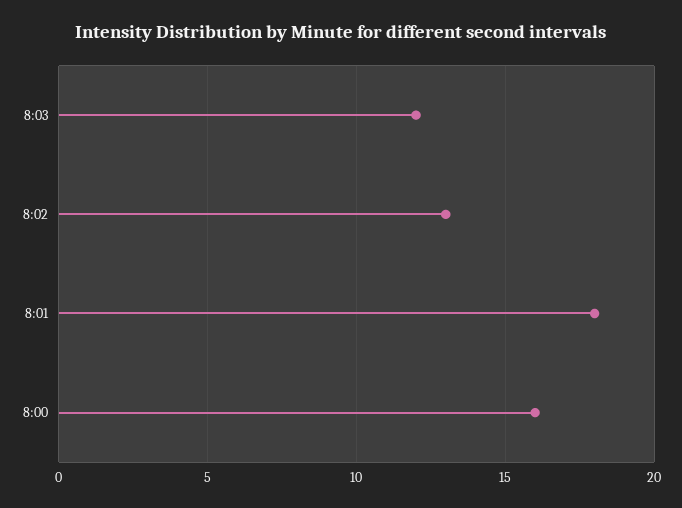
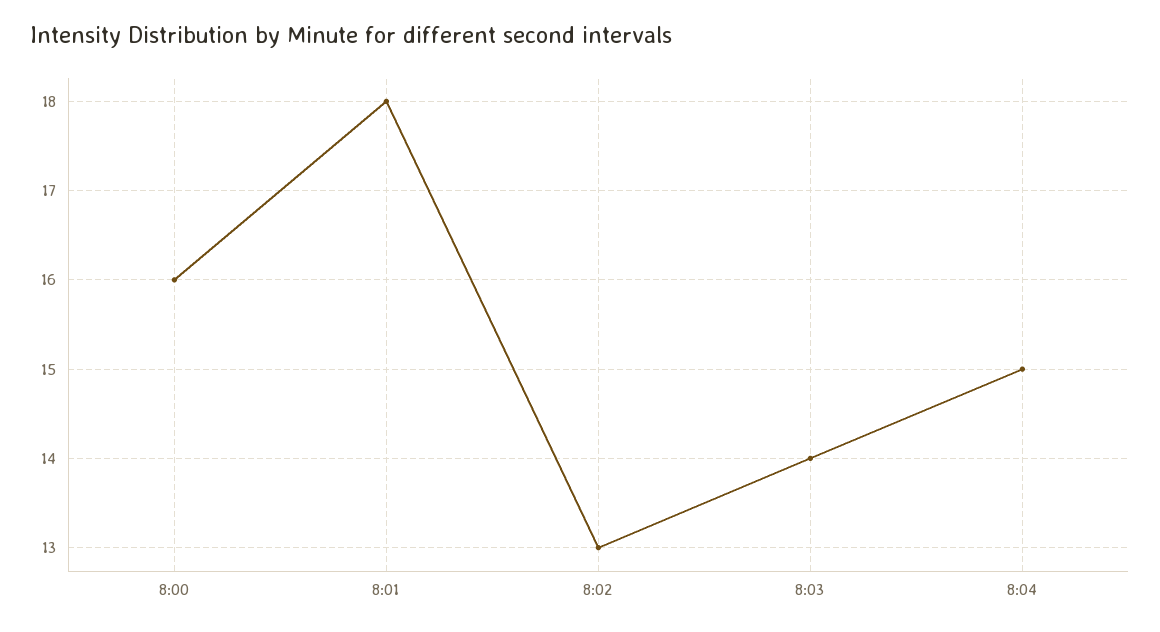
8:03: 12 -> 14
8:04: none -> 15

